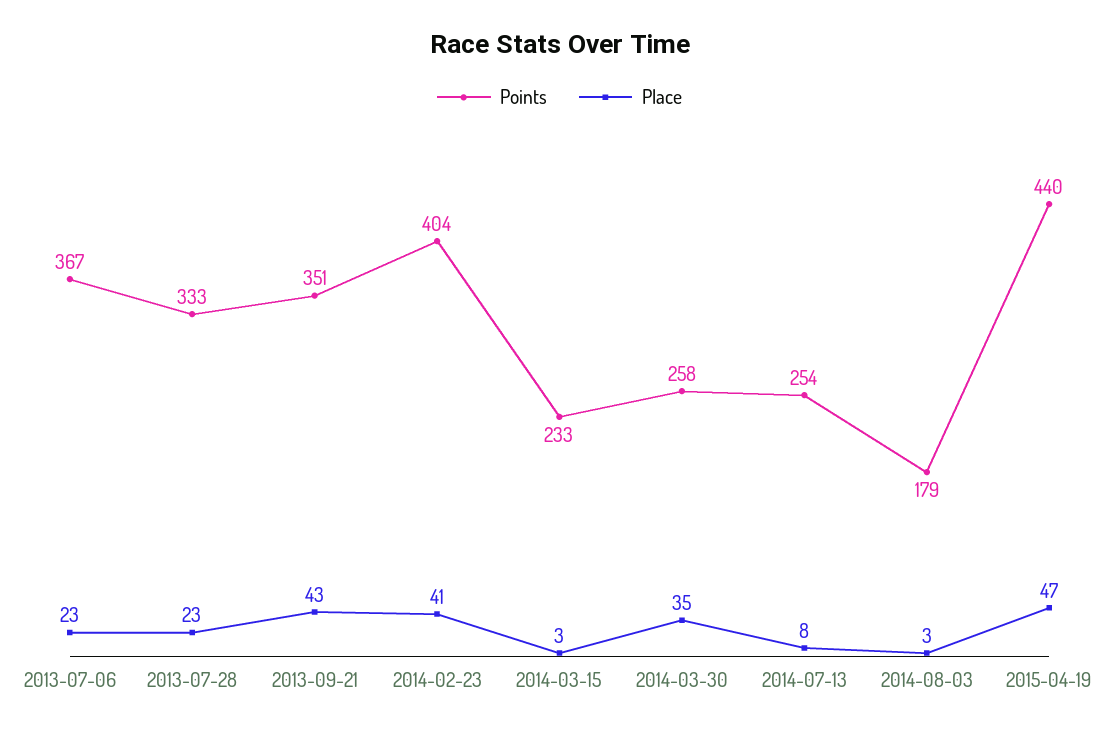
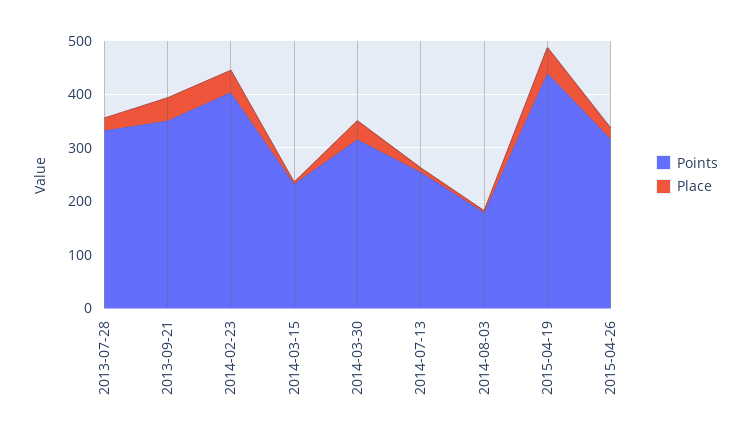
Points, 2013-07-06: 367 -> none
Place, 2013-07-06: 23 -> none
Points, 2014-03-30: 258 -> 320
Points, 2015-04-26: none -> 320
Place, 2015-04-26: none -> 20

